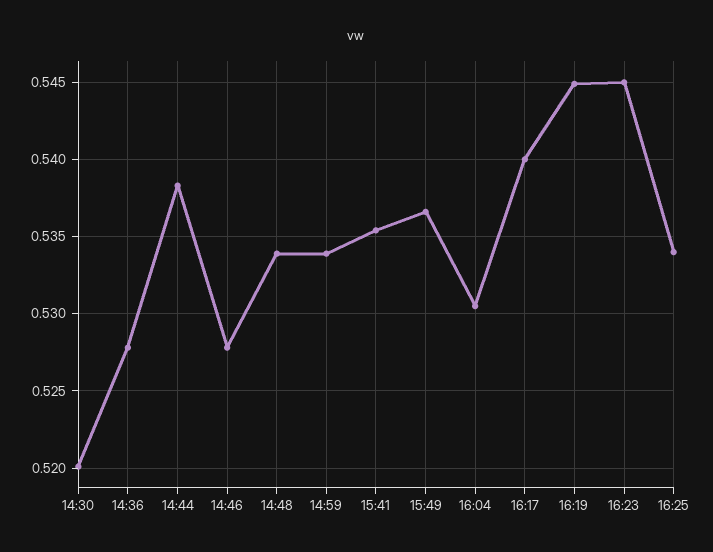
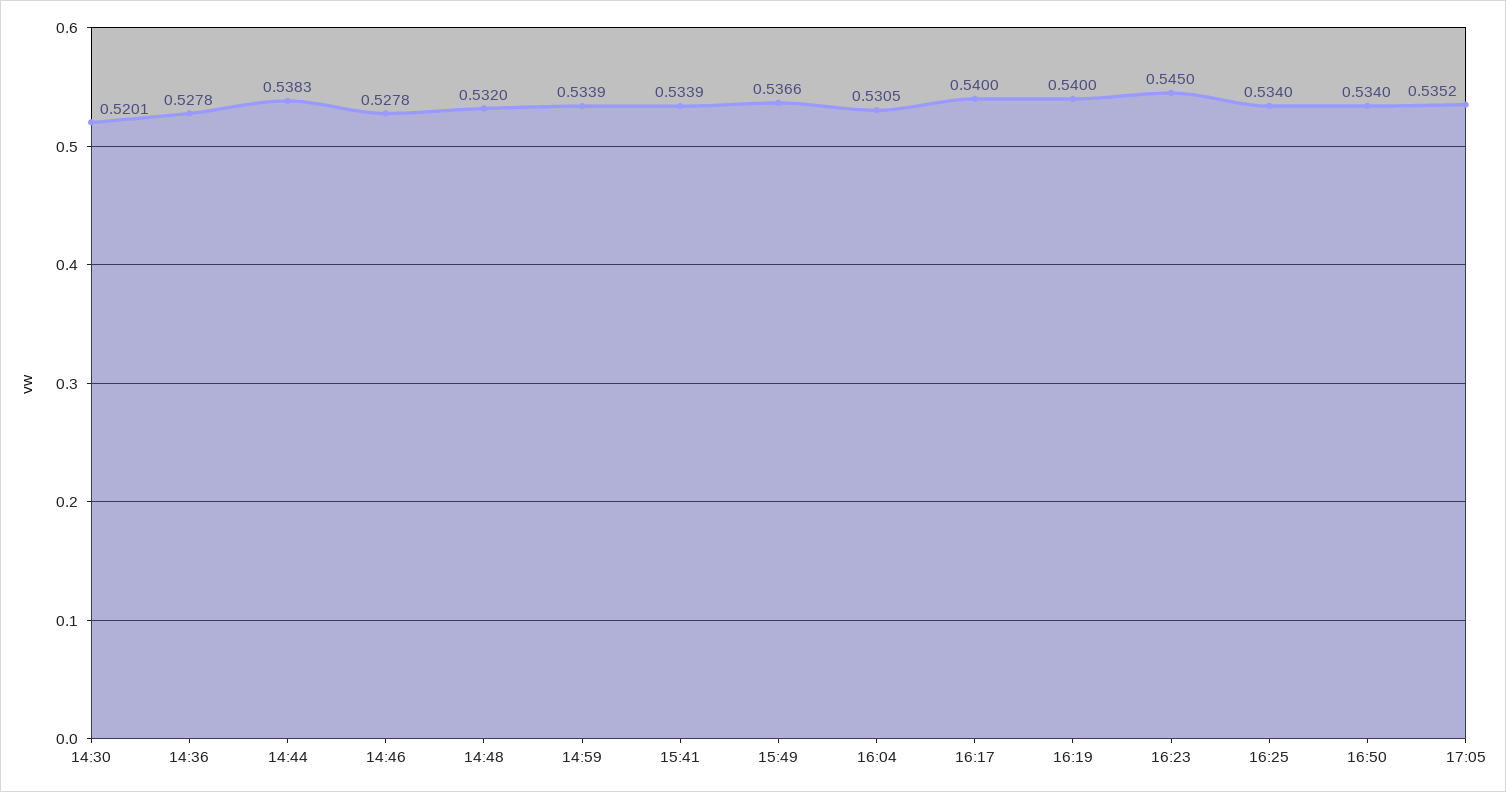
14:48: 0.534 -> 0.532
15:41: 0.5355 -> 0.5339
16:19: 0.545 -> 0.54
16:50: none -> 0.534
17:05: none -> 0.5352

